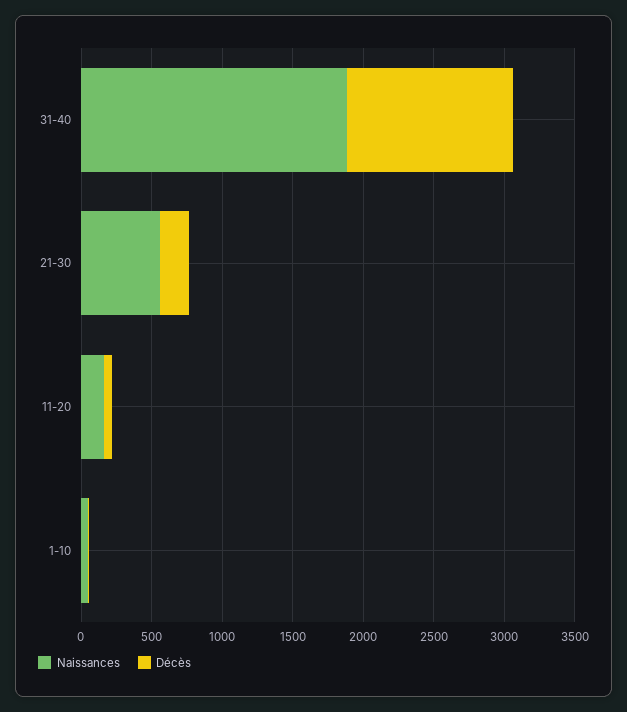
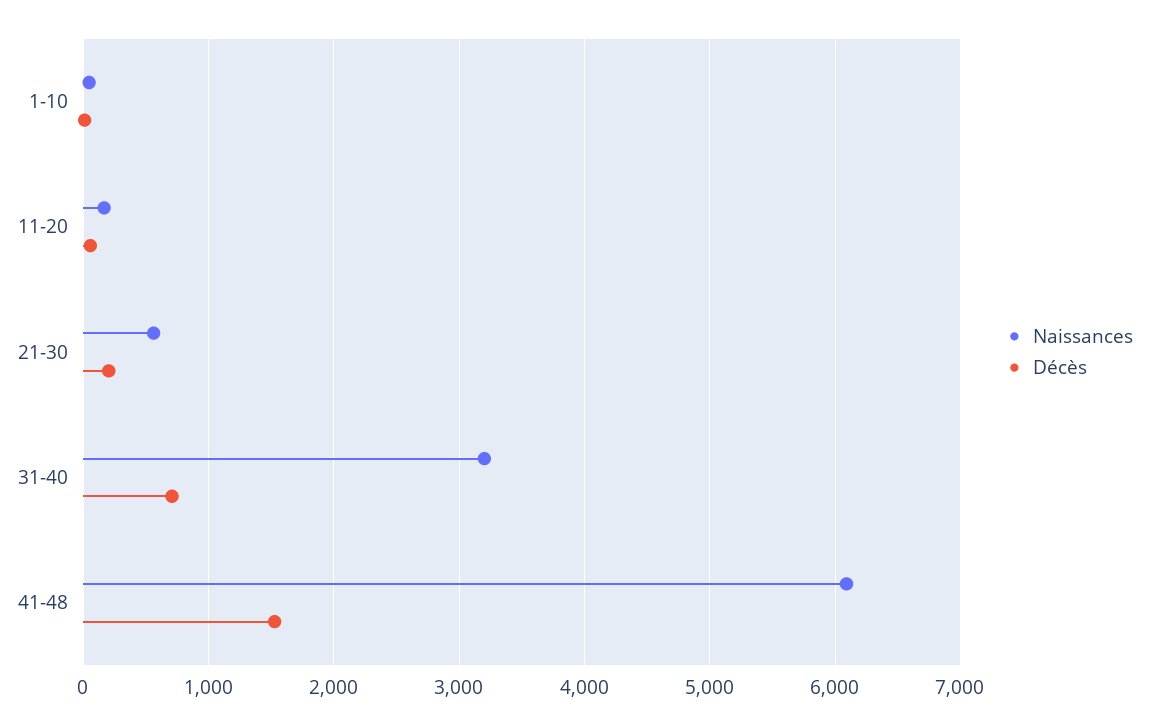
Naissances, 31-40: 1900 -> 3200
Décès, 31-40: 1200 -> 700
Naissances, 41-48: none -> 6100
Décès, 41-48: none -> 1500

